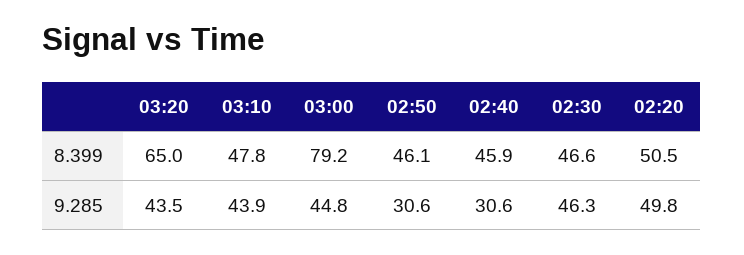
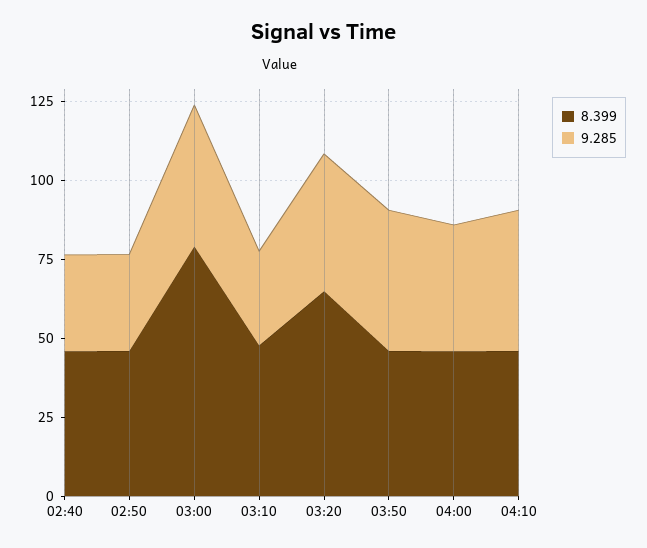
8.399, 02:30: 46.6 -> none
8.399, 02:20: 50.5 -> none
9.285, 03:10: 43.9 -> 30
9.285, 02:30: 46.3 -> none
9.285, 02:20: 49.8 -> none
8.399, 03:50: none -> 45
9.285, 03:50: none -> 45
8.399, 04:00: none -> 45
9.285, 04:00: none -> 40
8.399, 04:10: none -> 45
9.285, 04:10: none -> 45

